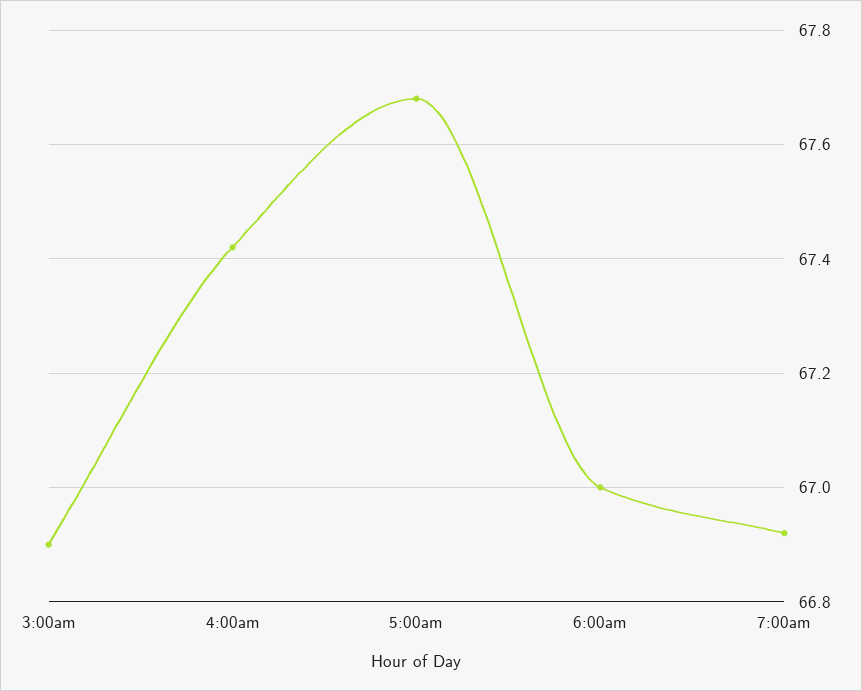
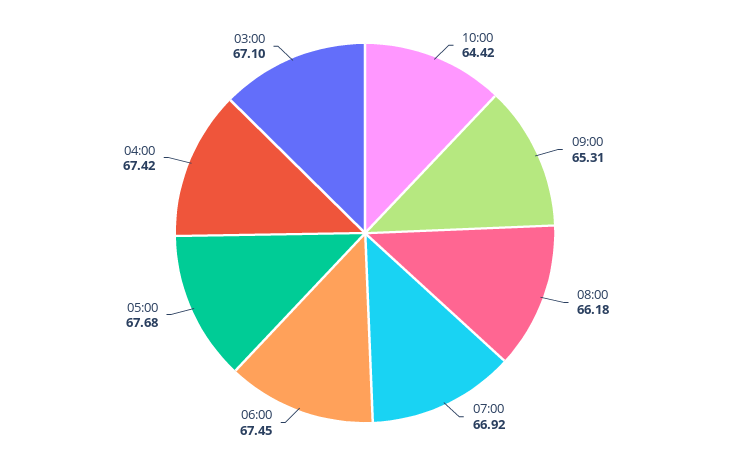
3:00am: 66.9 -> 67.1
6:00am: 67 -> 67.45
10:00: none -> 64.42
09:00: none -> 65.31
08:00: none -> 66.18

